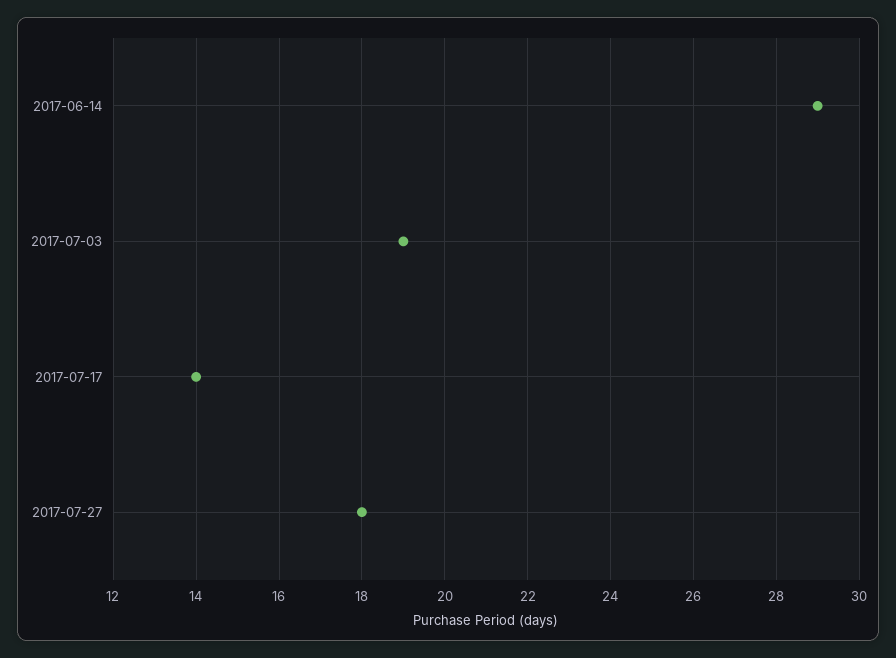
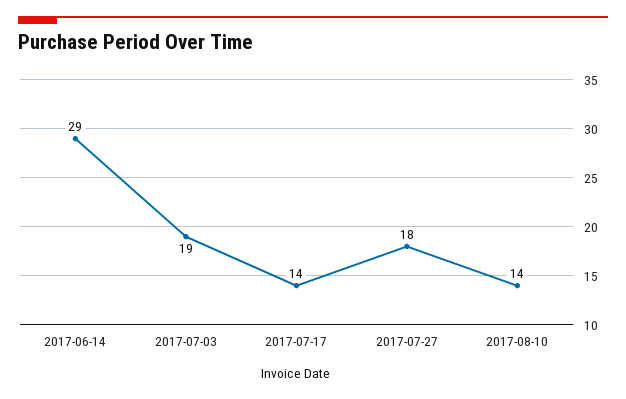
2017-08-10: none -> 14

